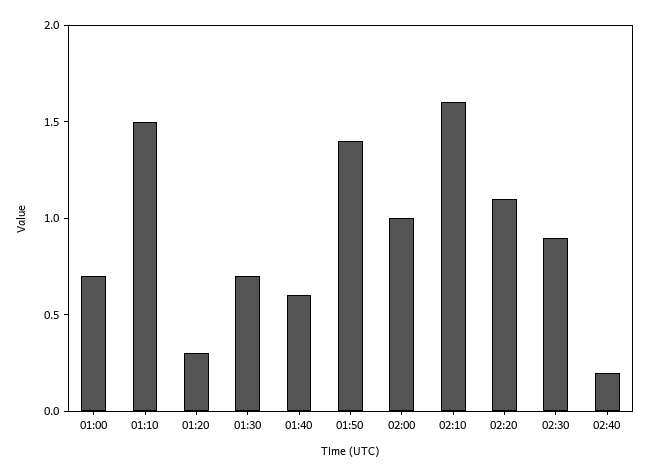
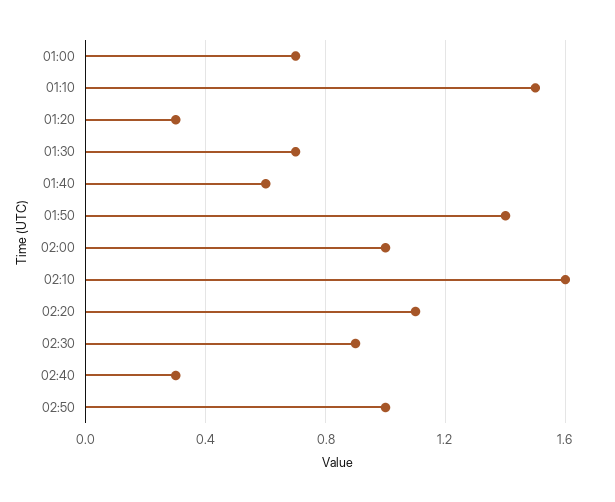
02:40: 0.2 -> 0.3
02:50: none -> 1

